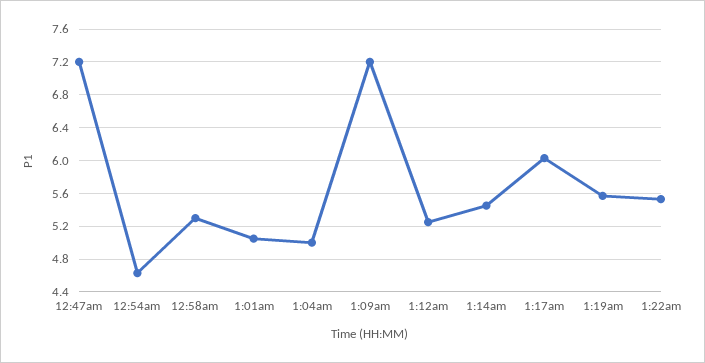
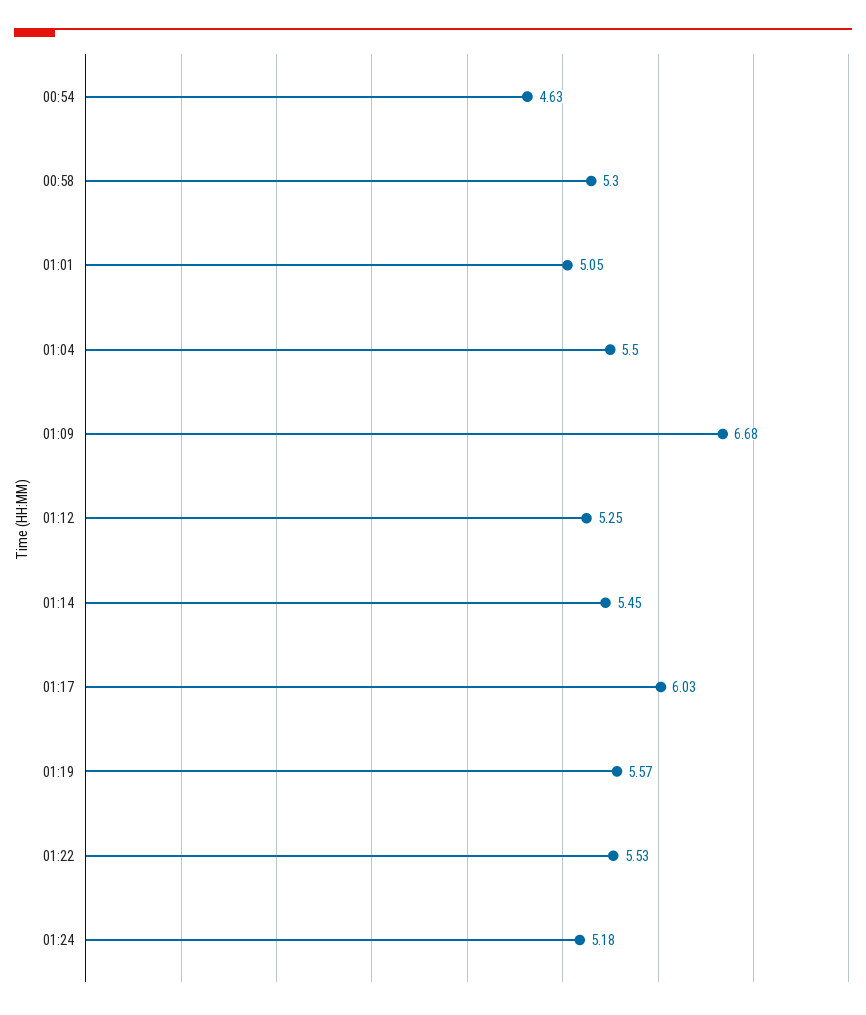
12:47am: 7.2 -> none
1:04am: 5 -> 5.5
1:09am: 7.2 -> 6.68
01:24: none -> 5.18

